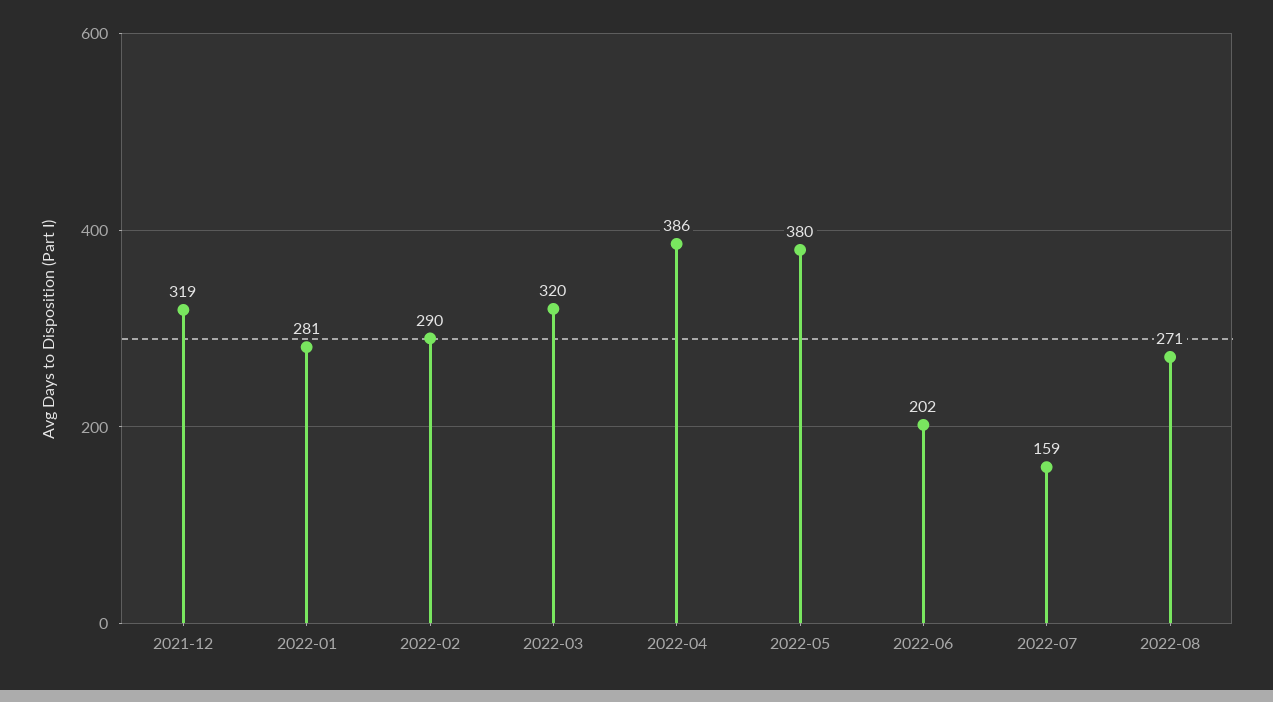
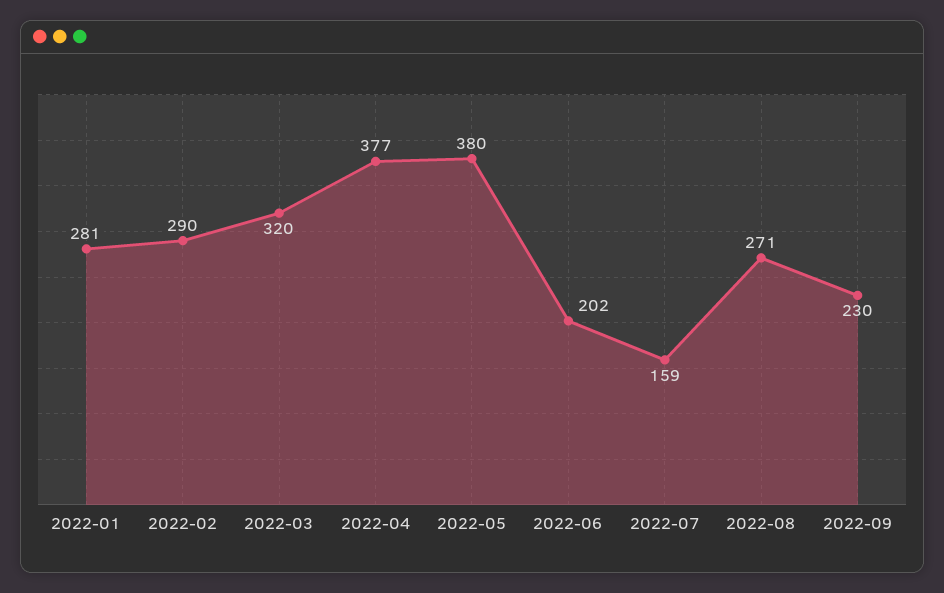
2021-12: 319 -> none
2022-04: 386 -> 377
2022-09: none -> 230

